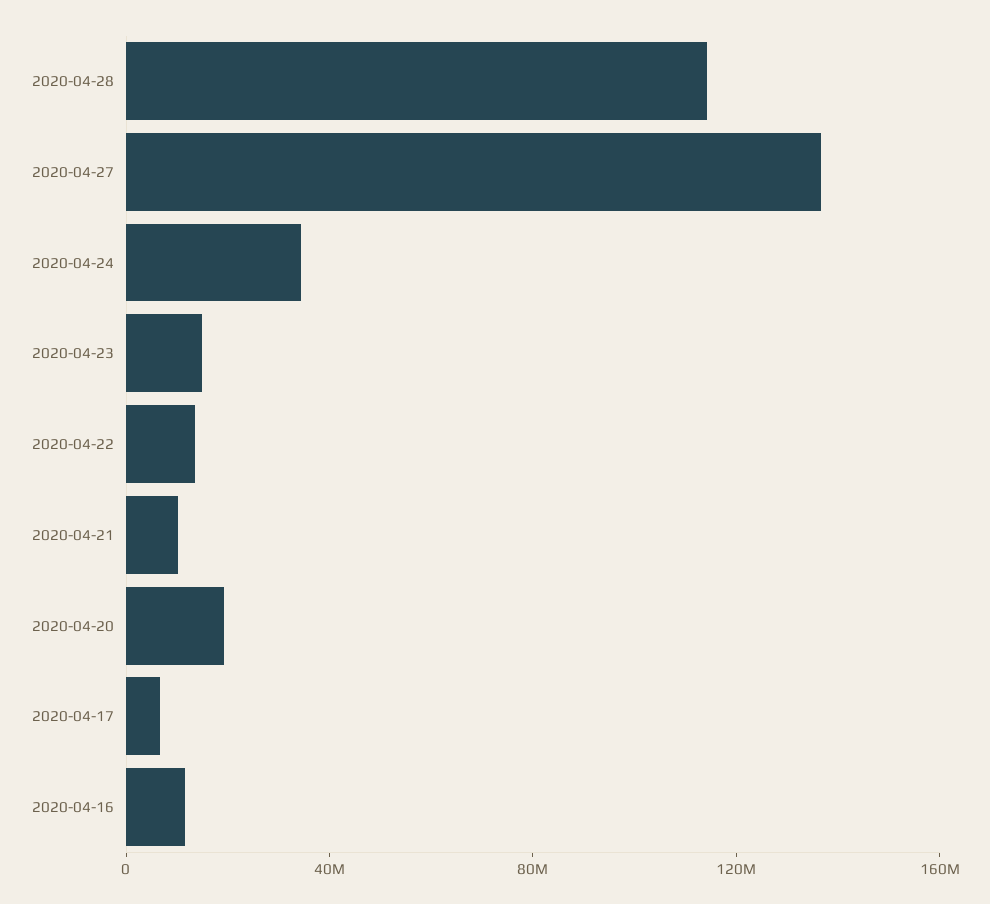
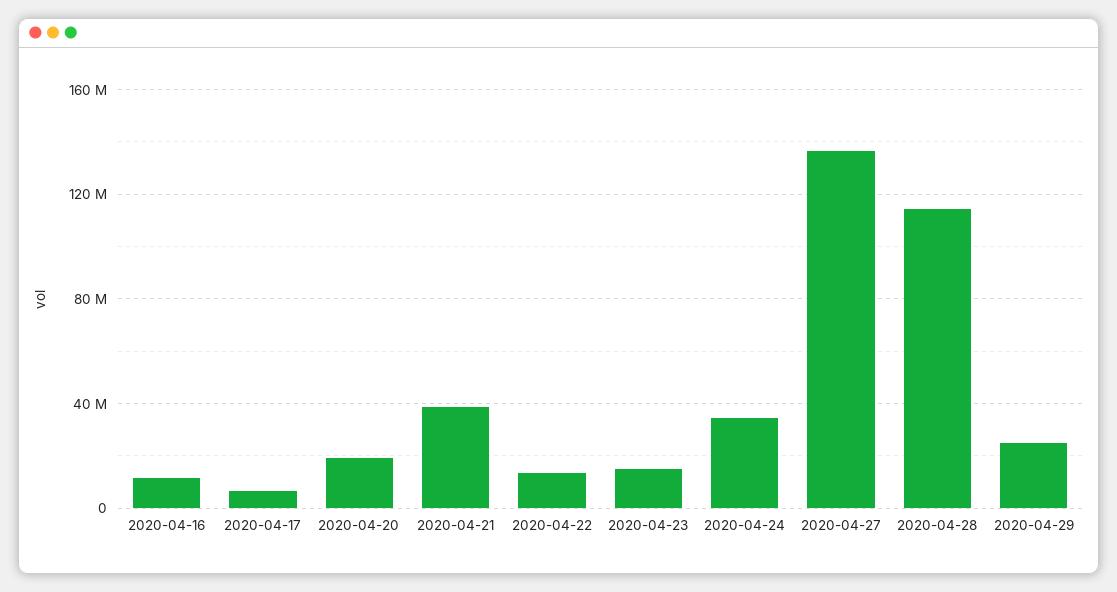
2020-04-21: 10000000 -> 40000000
2020-04-29: none -> 25000000

